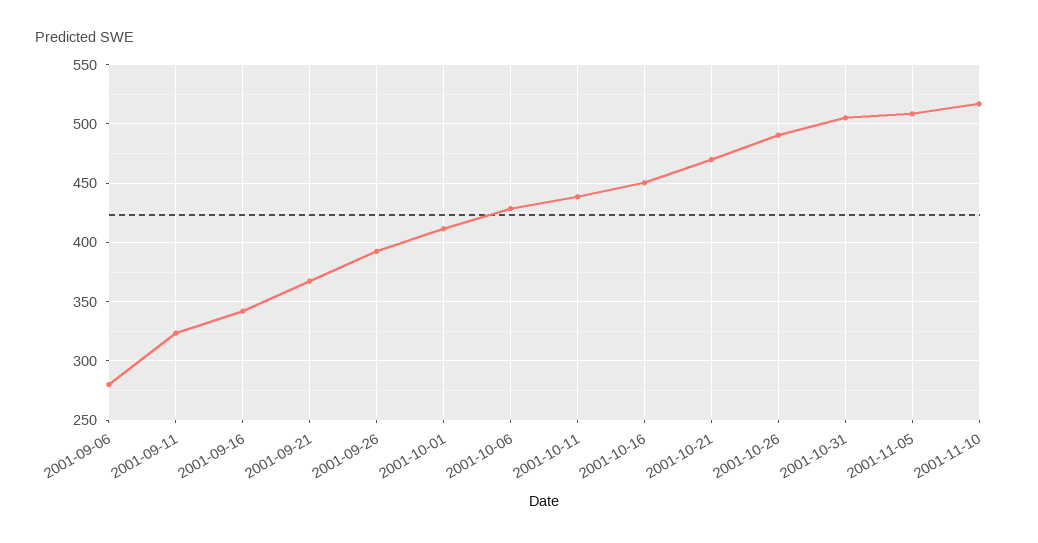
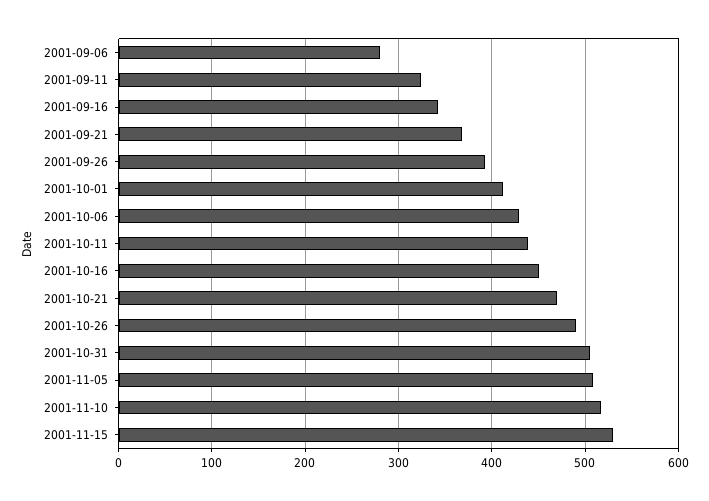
2001-11-15: none -> 530

